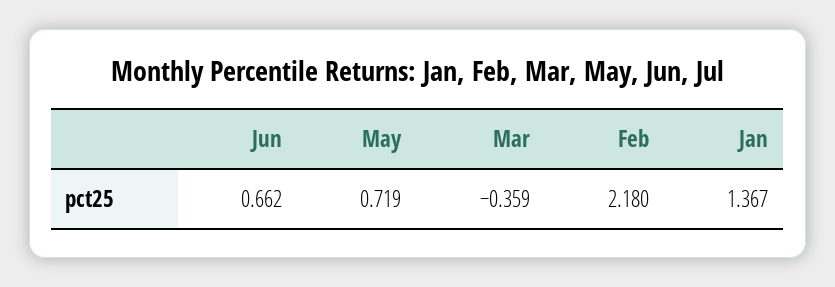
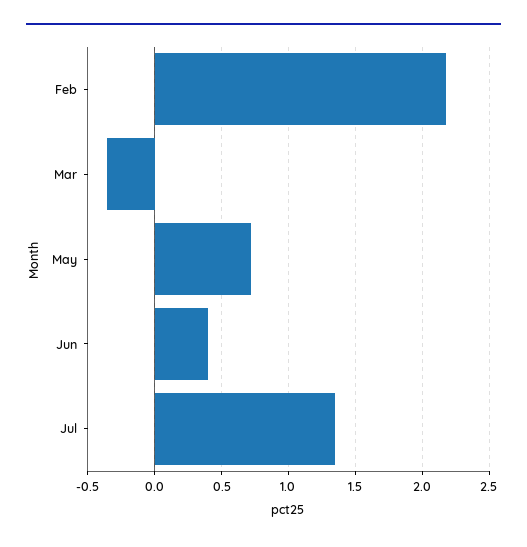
Jun: 0.662 -> 0.4
Jan: 1.367 -> none
Jul: none -> 1.35

